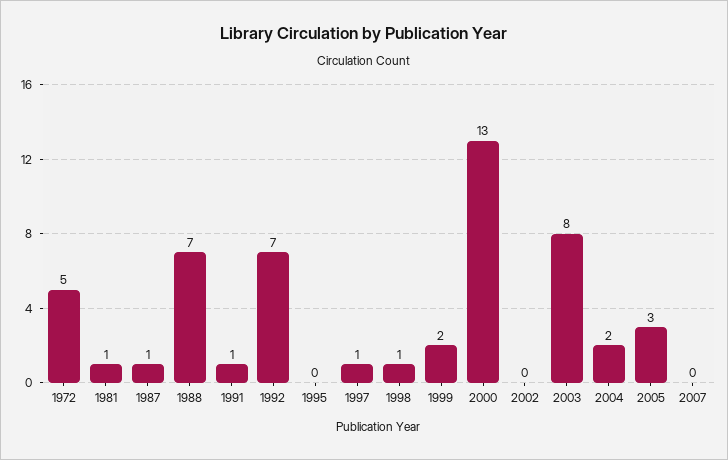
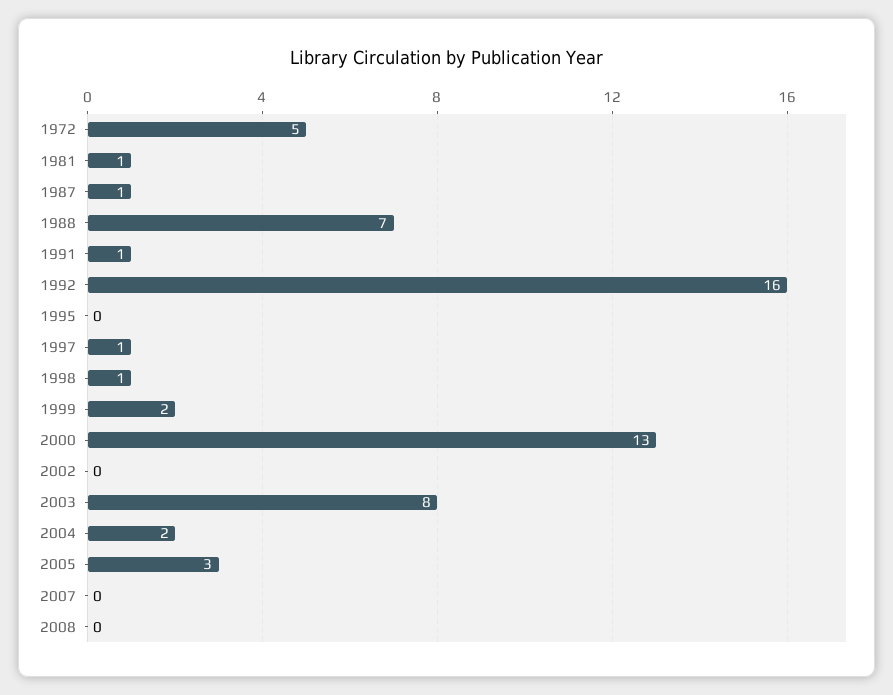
1992: 7 -> 16
2008: none -> 0

